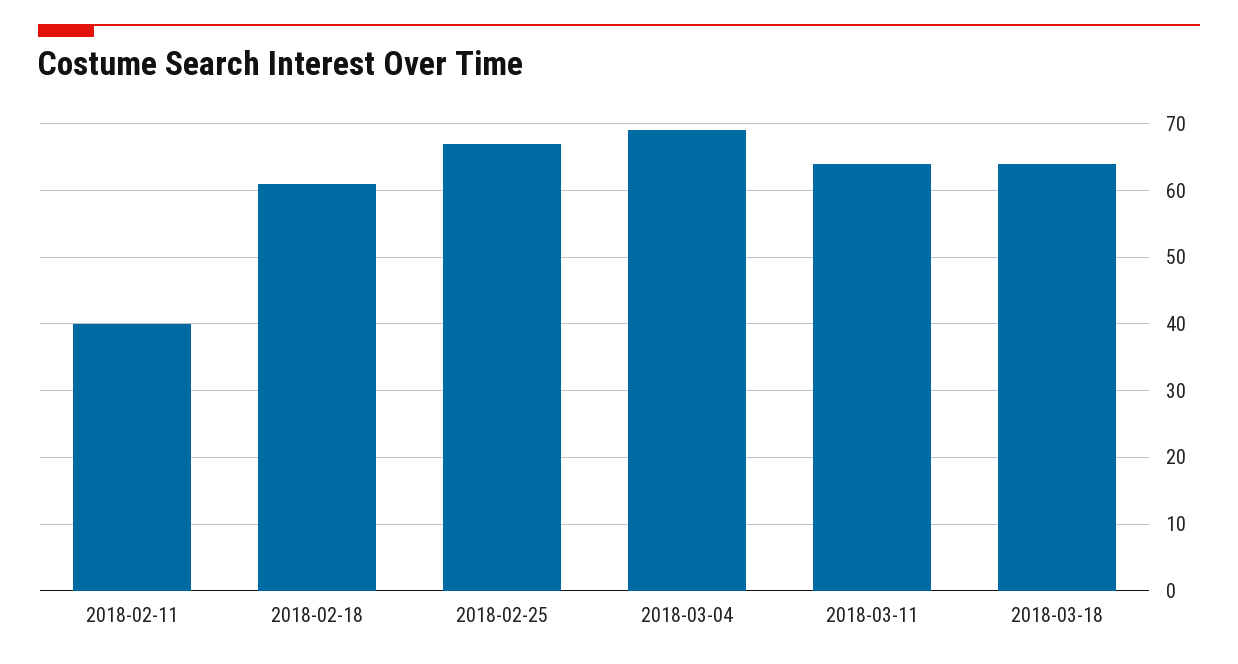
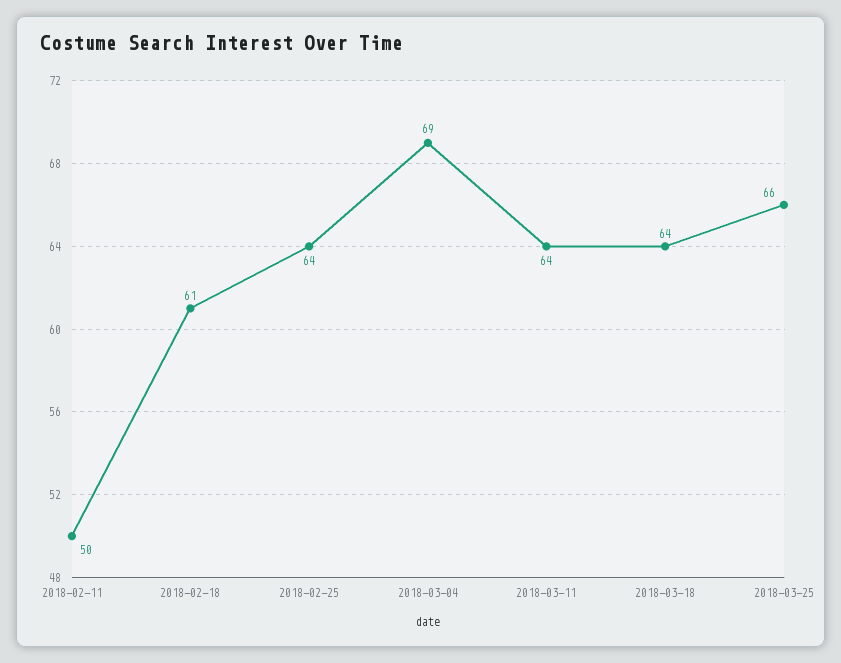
2018-02-11: 40 -> 50
2018-02-25: 67 -> 64
2018-03-25: none -> 66

